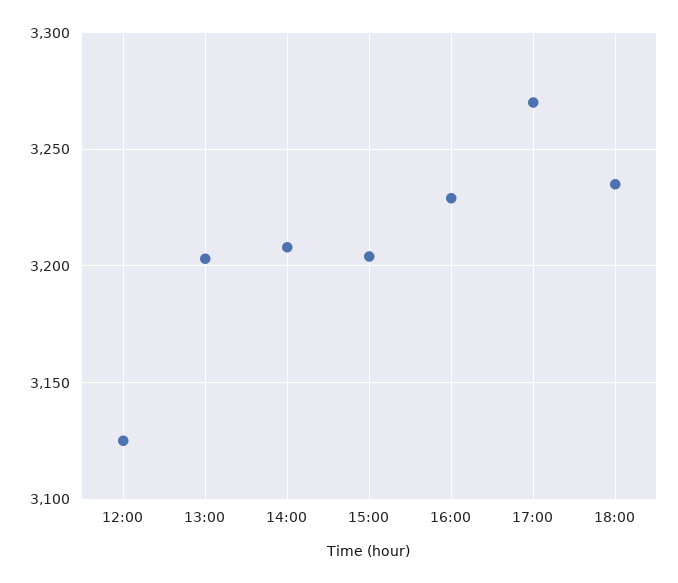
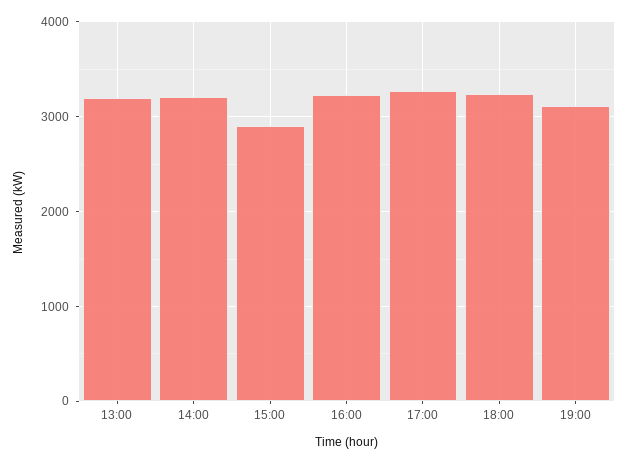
12:00: 3125 -> none
15:00: 3205 -> 2900
19:00: none -> 3100

